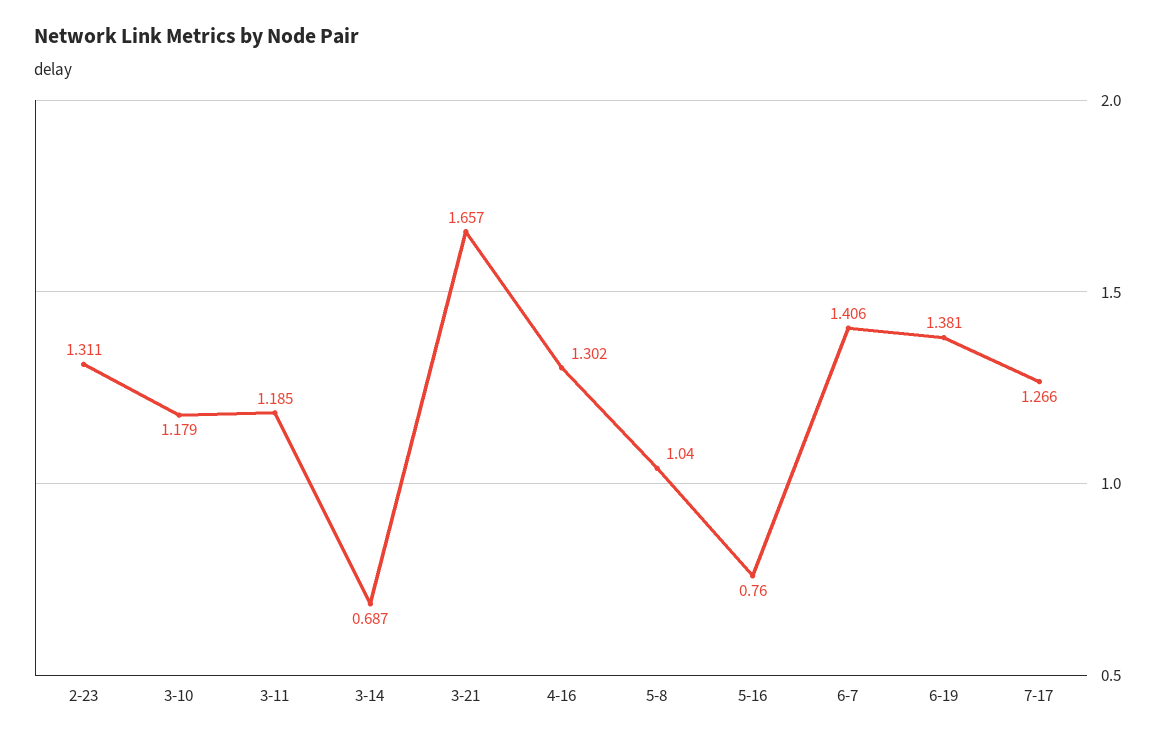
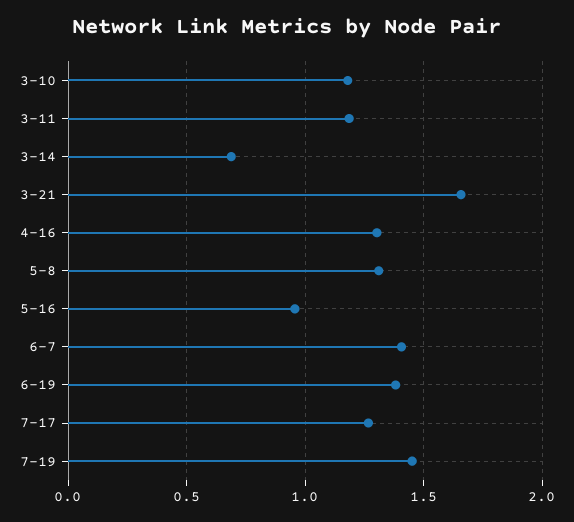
2-23: 1.311 -> none
5-8: 1.04 -> 1.3
5-16: 0.76 -> 0.95
7-19: none -> 1.45

